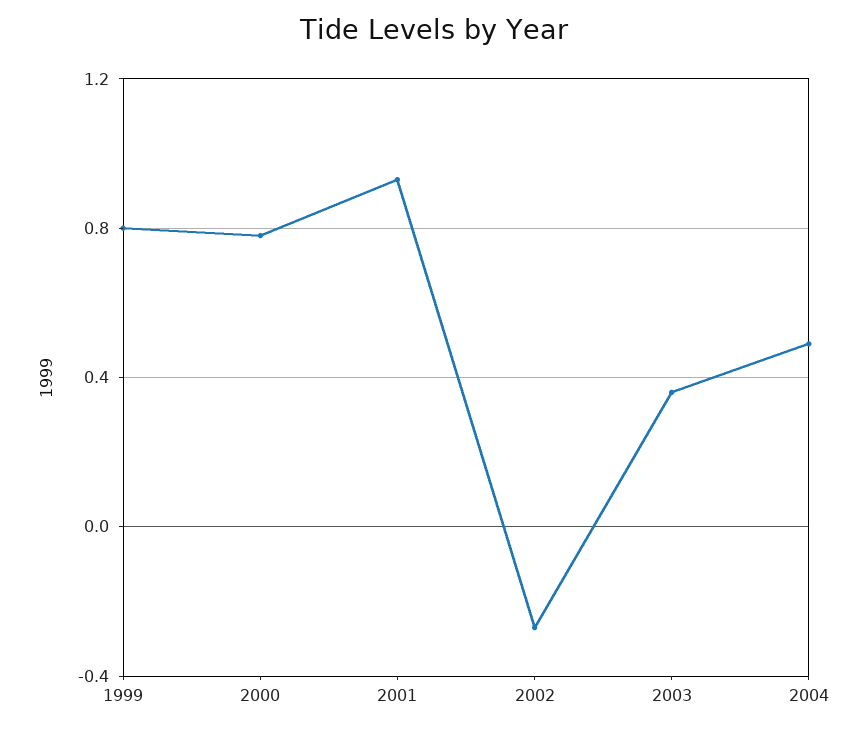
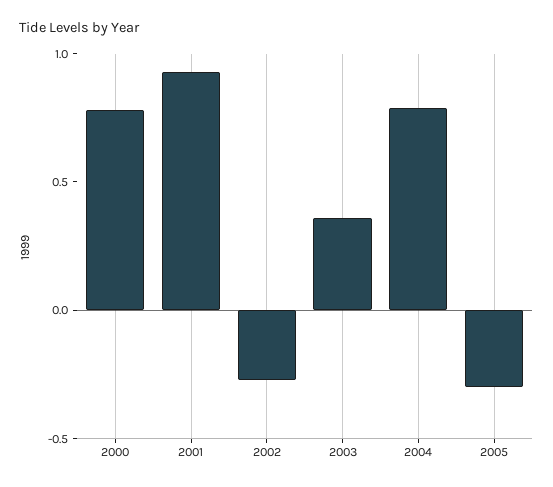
1999: 0.8 -> none
2004: 0.5 -> 0.8
2005: none -> -0.3

